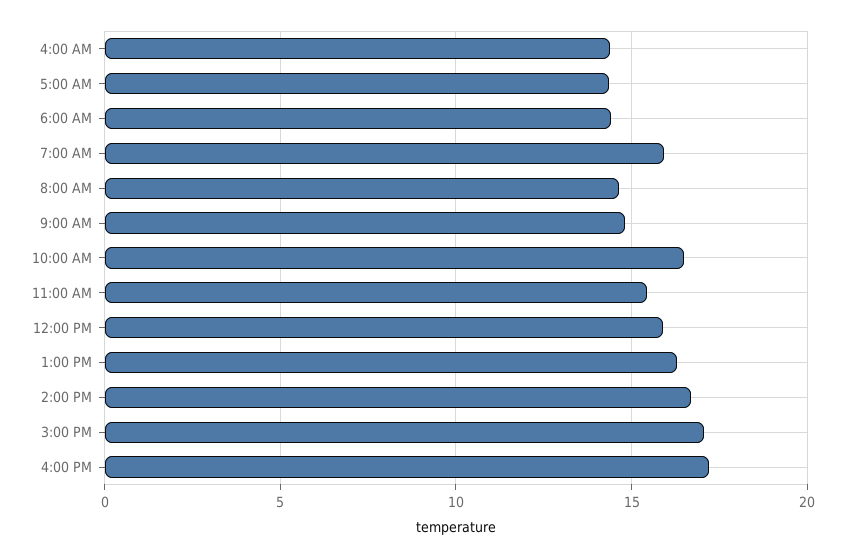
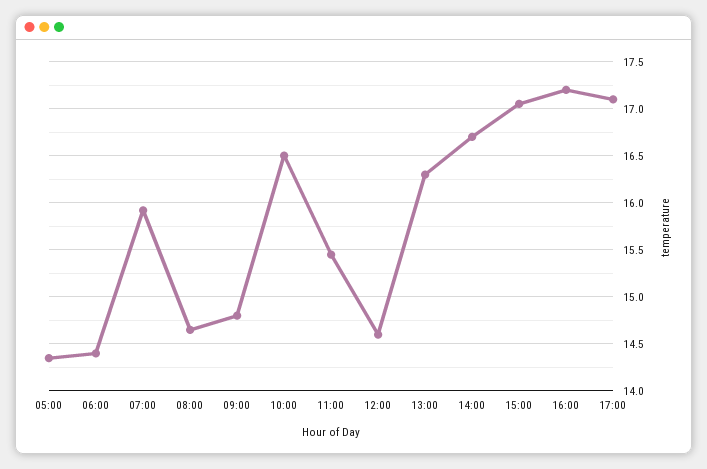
4:00 AM: 14.5 -> none
12:00 PM: 16 -> 14.6
17:00: none -> 17.1

